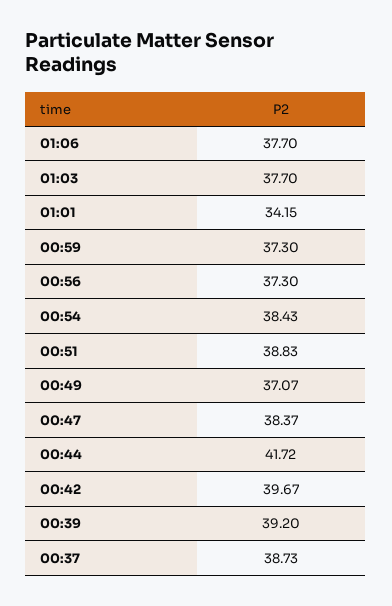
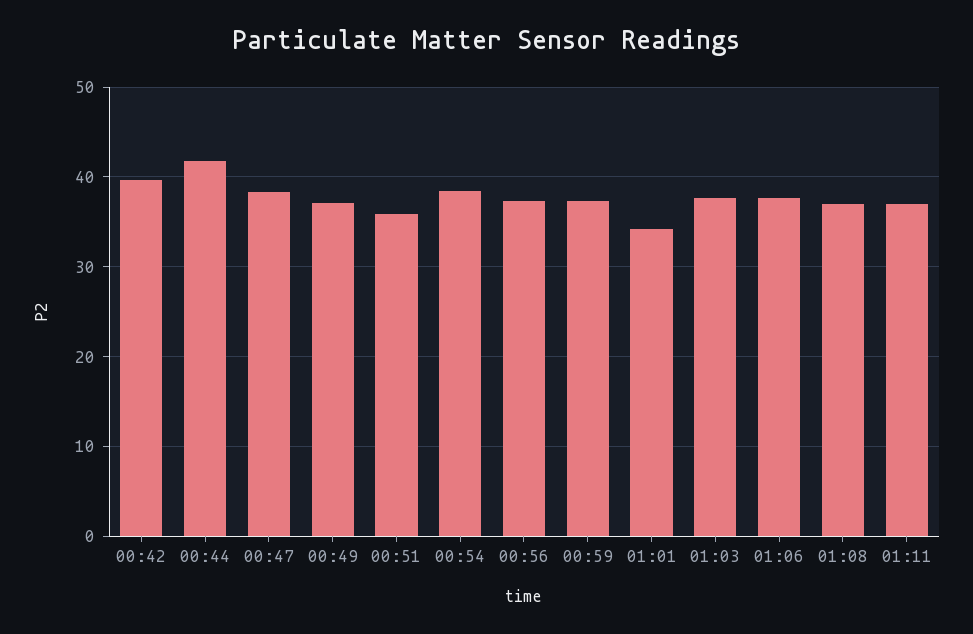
00:51: 38.83 -> 36
00:39: 39.2 -> none
00:37: 38.73 -> none
01:08: none -> 37
01:11: none -> 37

